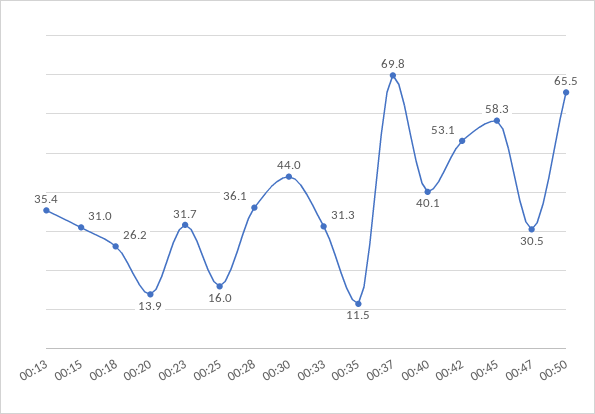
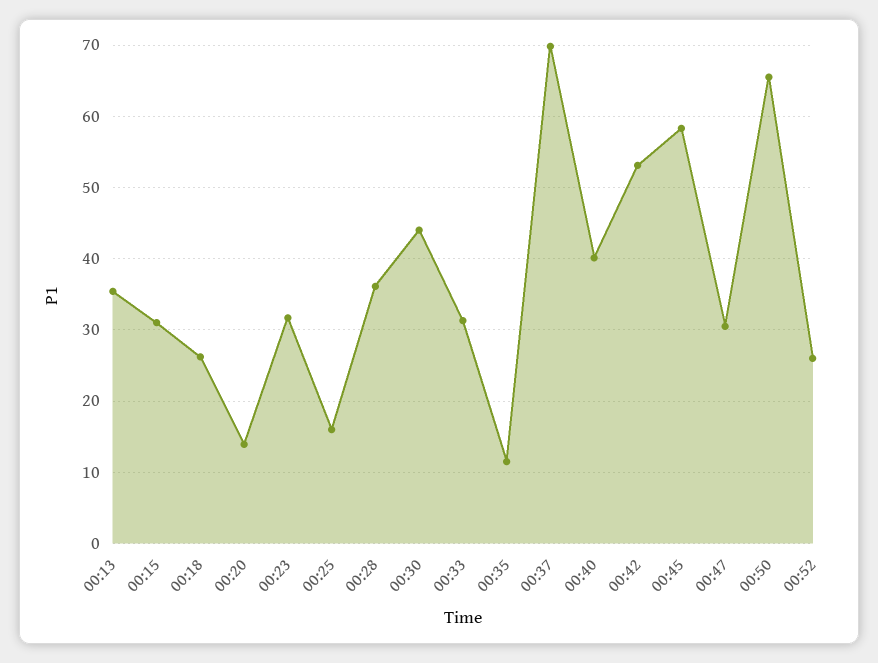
00:52: none -> 26

